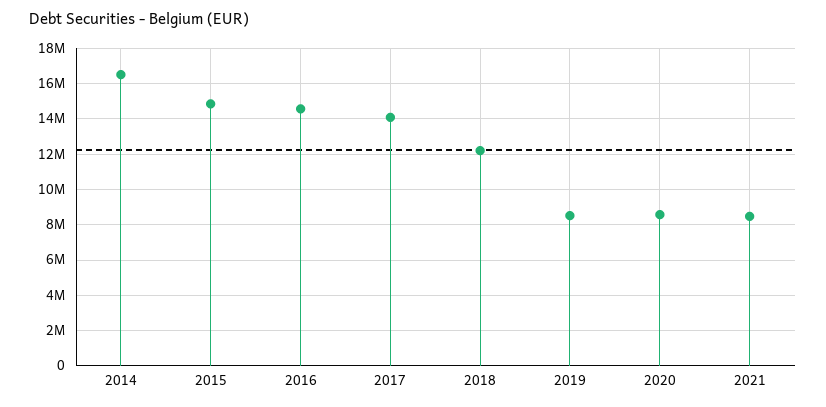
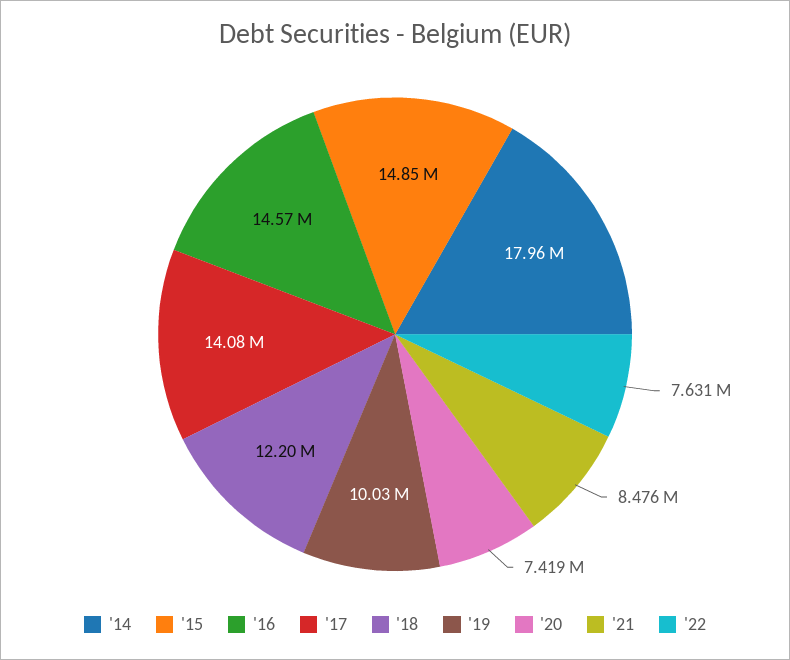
2014: 16500000 -> 17960000
2019: 8500000 -> 10030000
2020: 8500000 -> 7419000
'22: none -> 7631000

